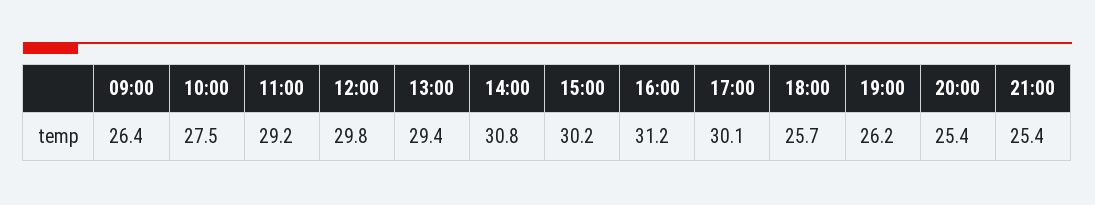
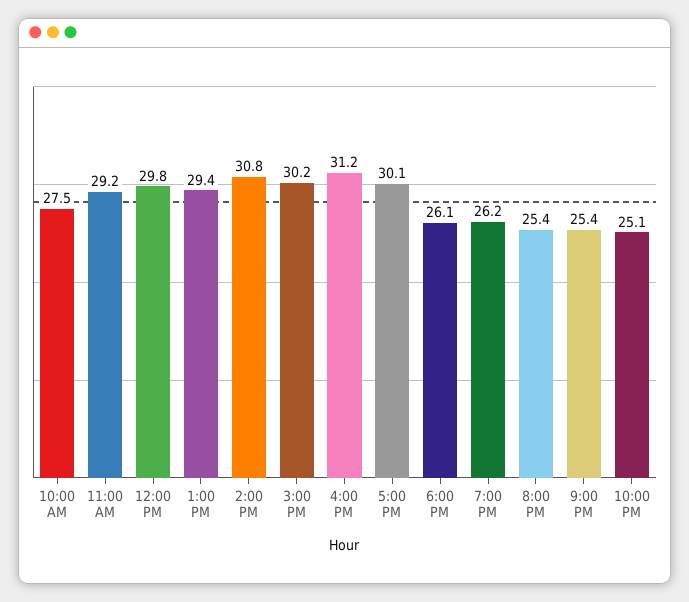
09:00: 26.4 -> none
18:00: 25.7 -> 26.1
10:00 PM: none -> 25.1

